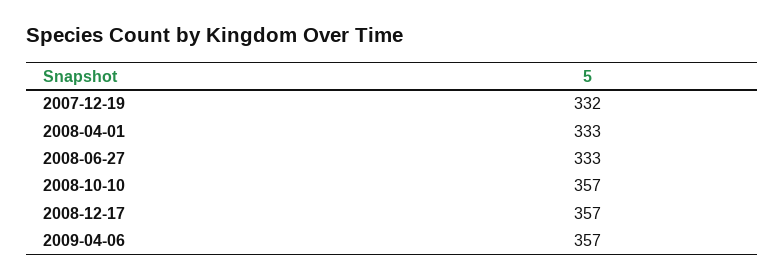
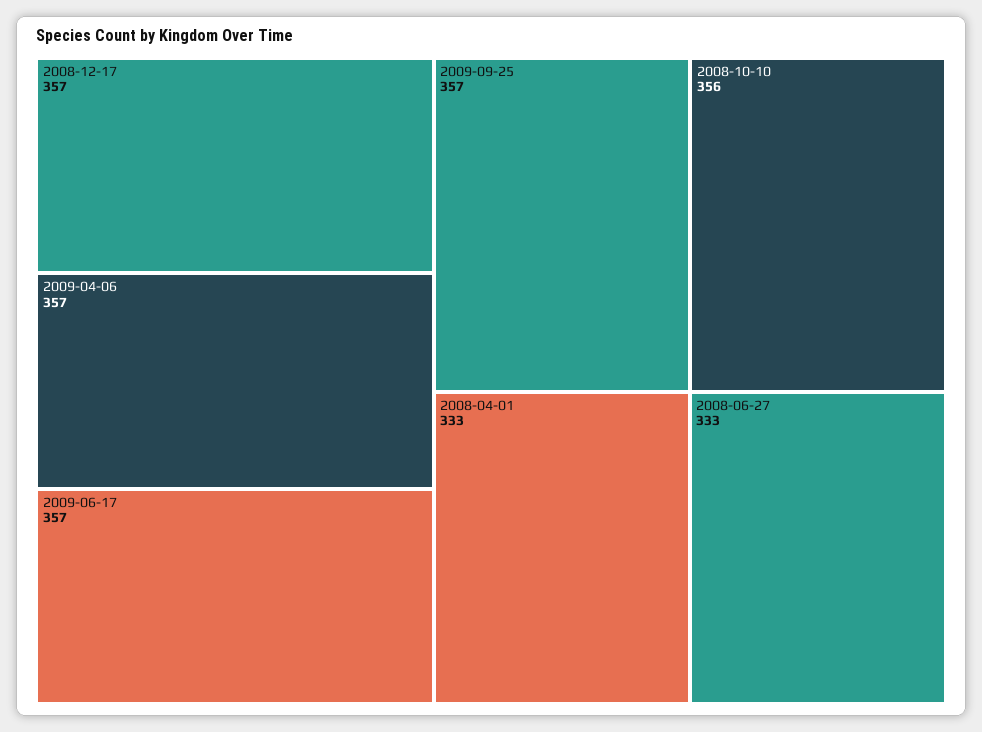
2007-12-19: 332 -> none
2008-10-10: 357 -> 356
2009-06-17: none -> 357
2009-09-25: none -> 357

